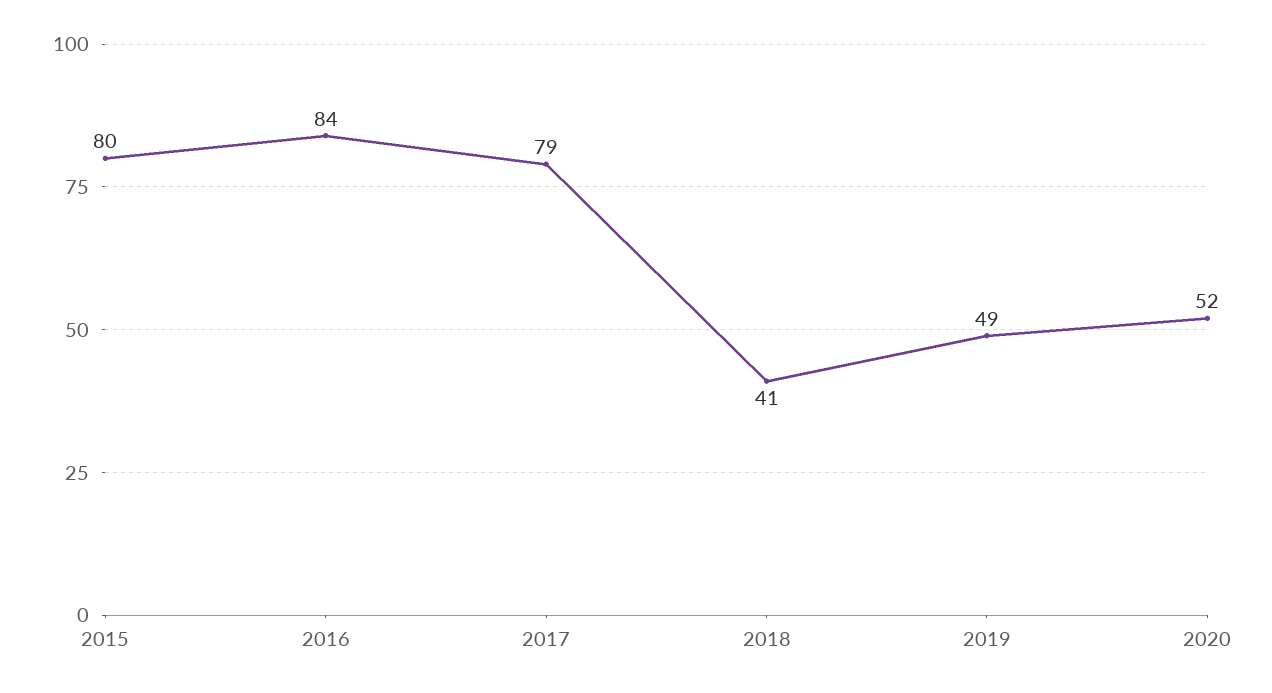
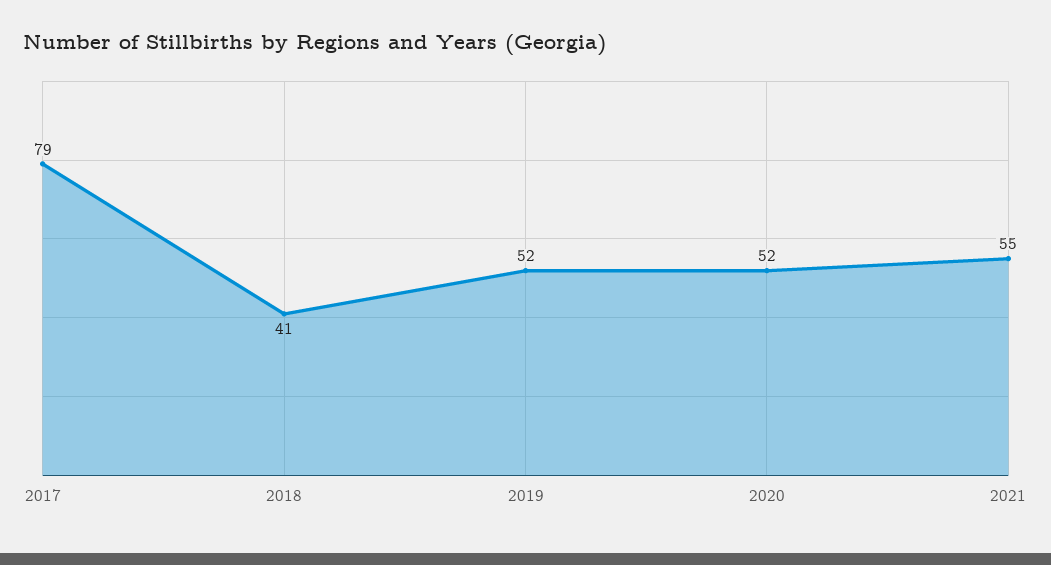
2015: 80 -> none
2016: 84 -> none
2019: 49 -> 52
2021: none -> 55

